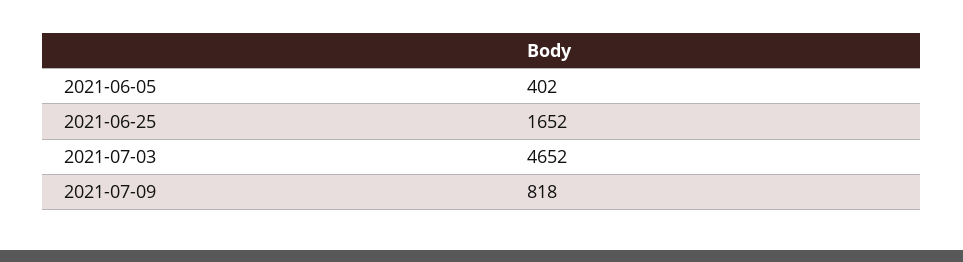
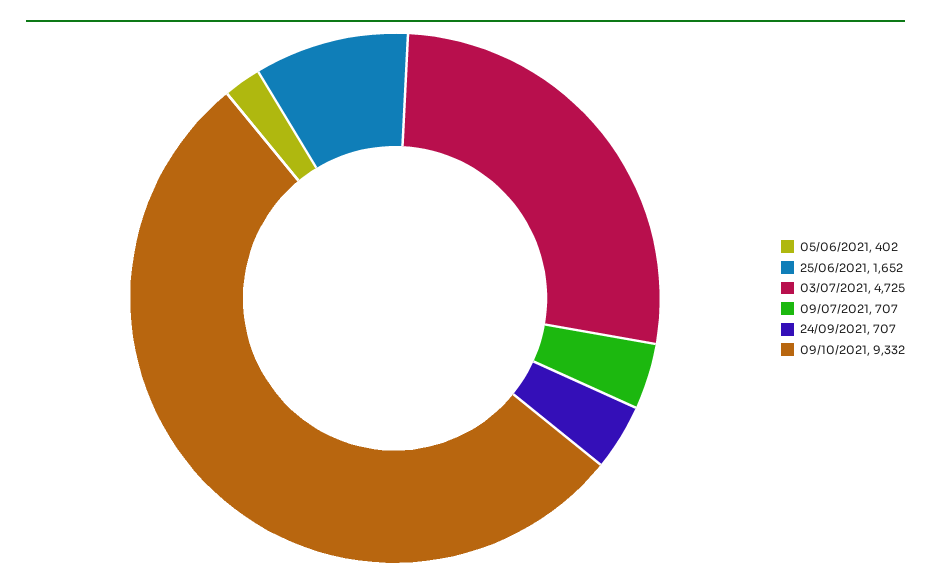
2021-07-03: 4652 -> 4725
2021-07-09: 818 -> 707
24/09/2021: none -> 707
09/10/2021: none -> 9332

